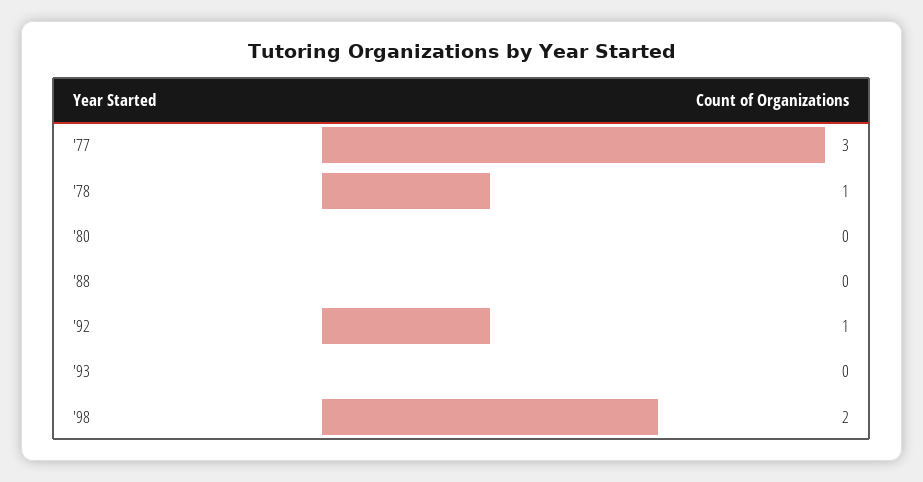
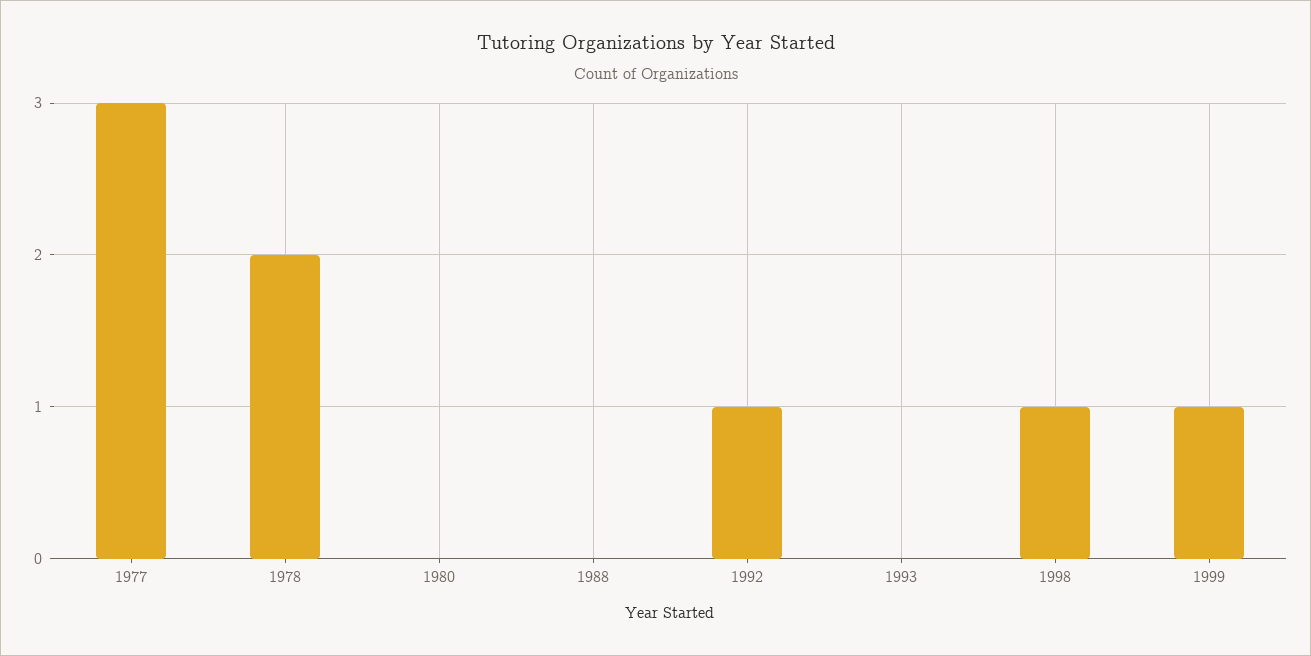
'78: 1 -> 2
'98: 2 -> 1
1999: none -> 1

